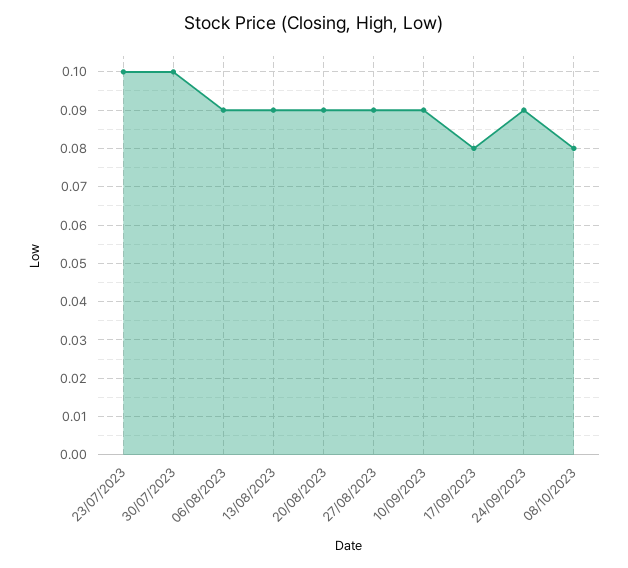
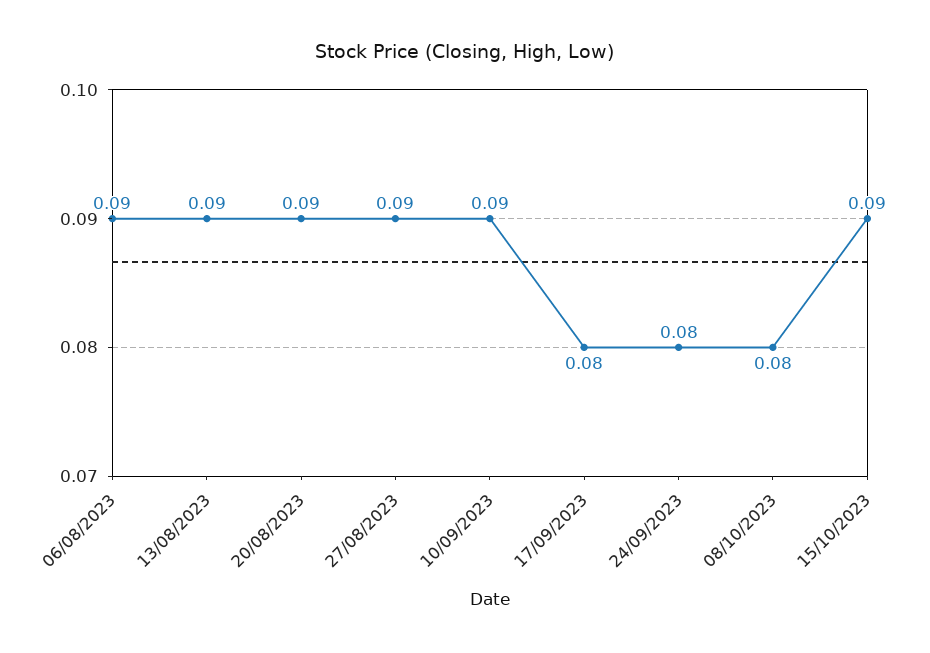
23/07/2023: 0.1 -> none
30/07/2023: 0.1 -> none
24/09/2023: 0.09 -> 0.08
15/10/2023: none -> 0.09

